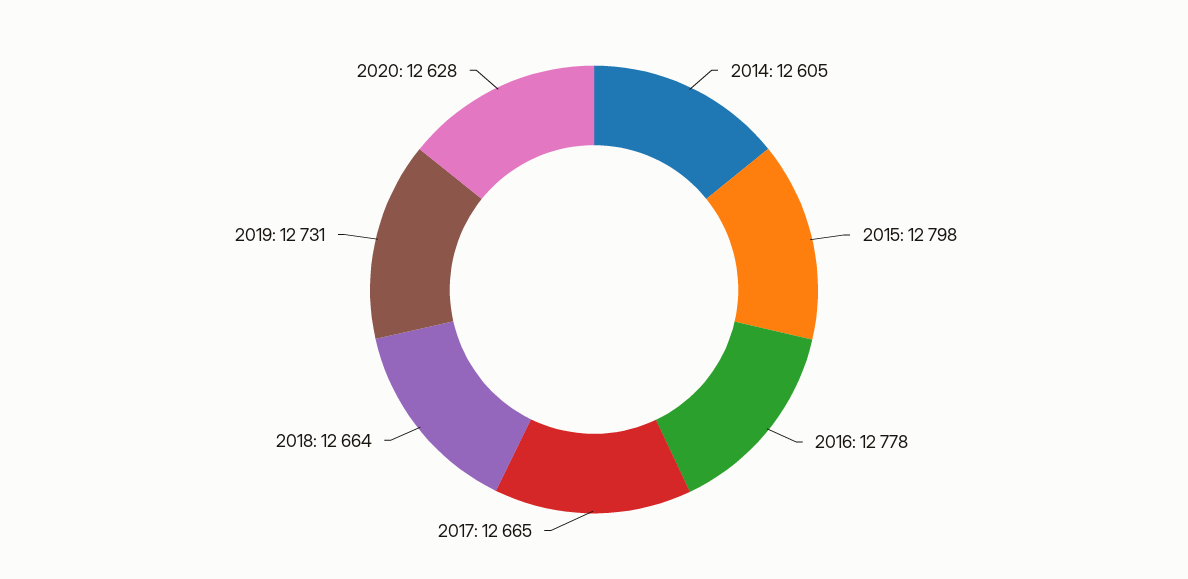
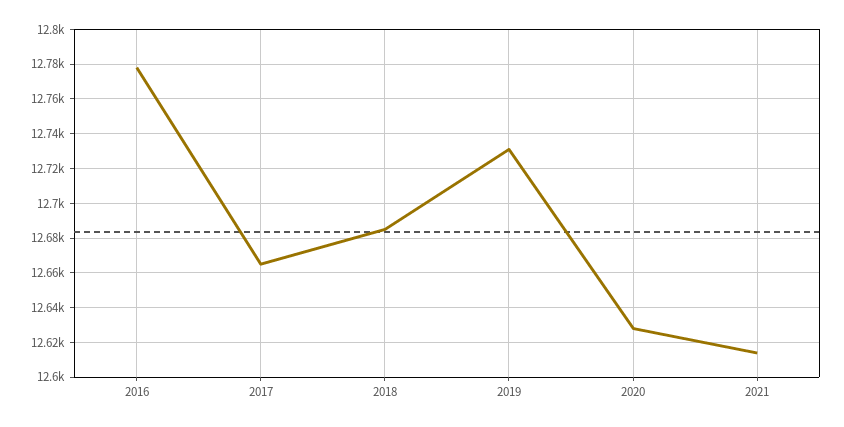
2014: 12605 -> none
2015: 12798 -> none
2018: 12664 -> 12685
2021: none -> 12615

